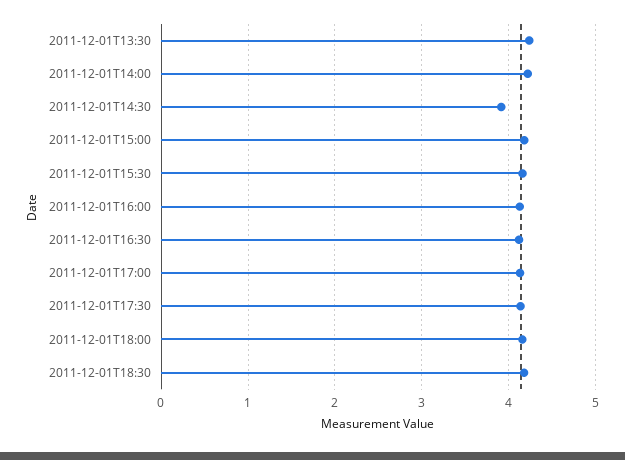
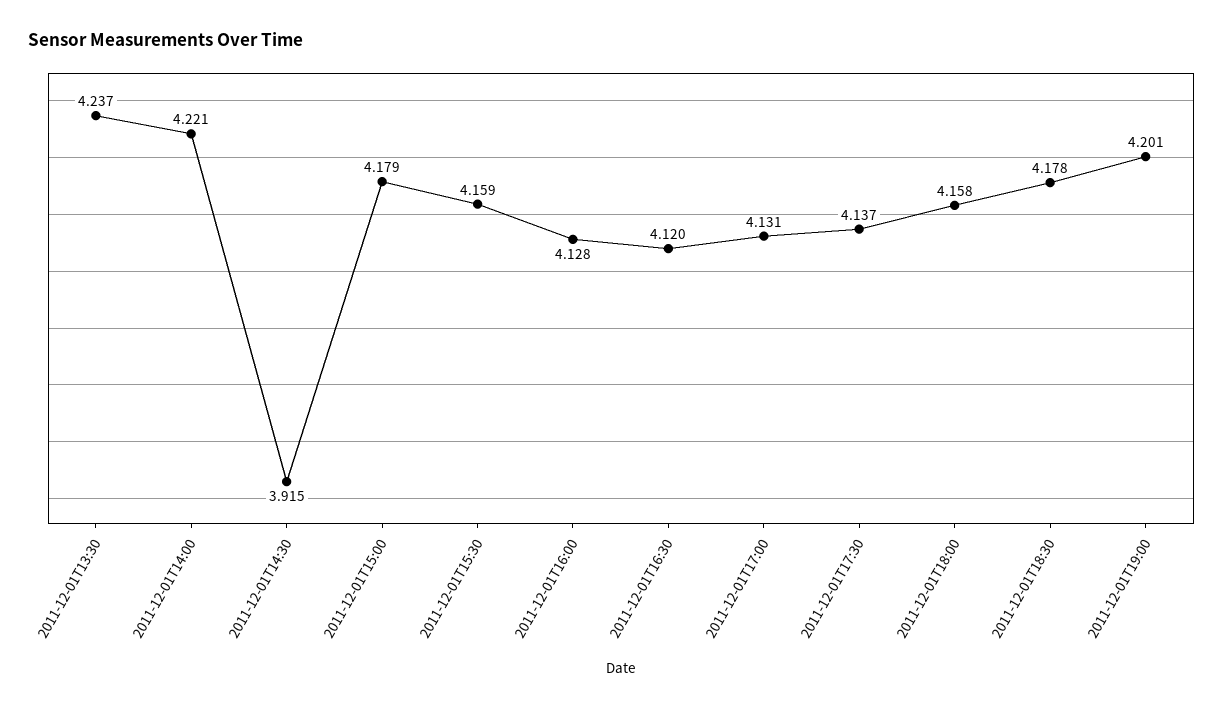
2011-12-01T19:00: none -> 4.201

